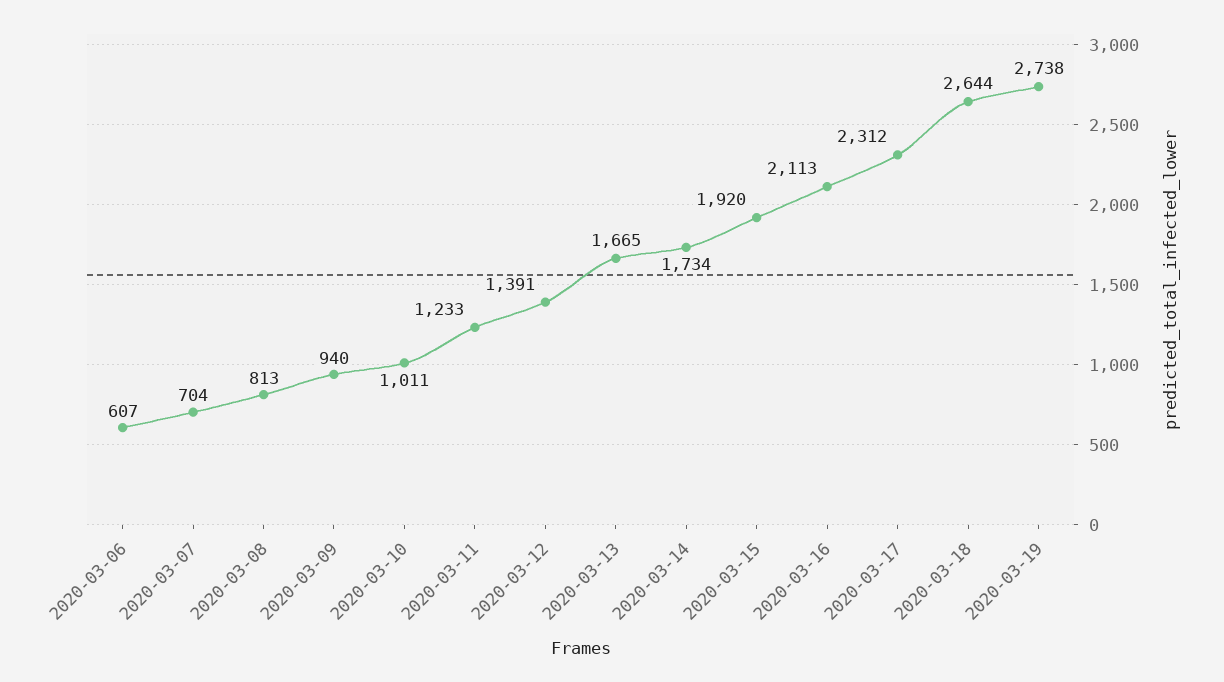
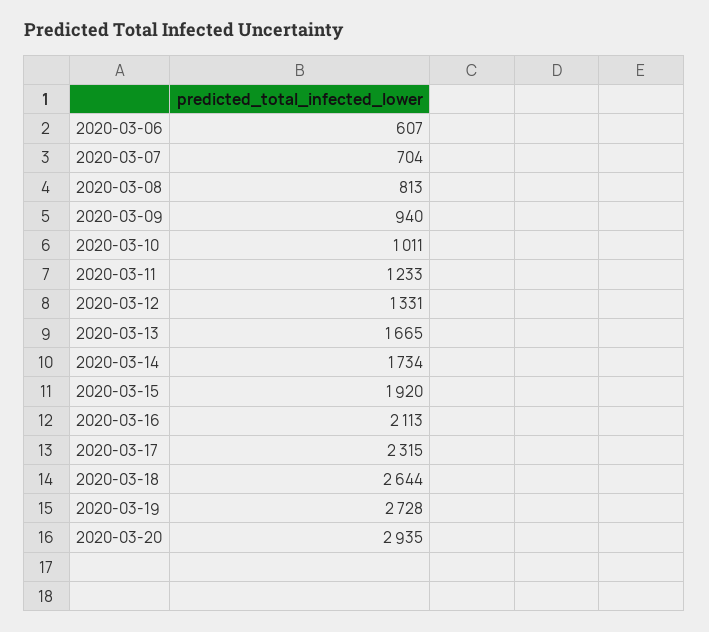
2020-03-12: 1391 -> 1331
2020-03-17: 2312 -> 2315
2020-03-19: 2738 -> 2728
2020-03-20: none -> 2935

